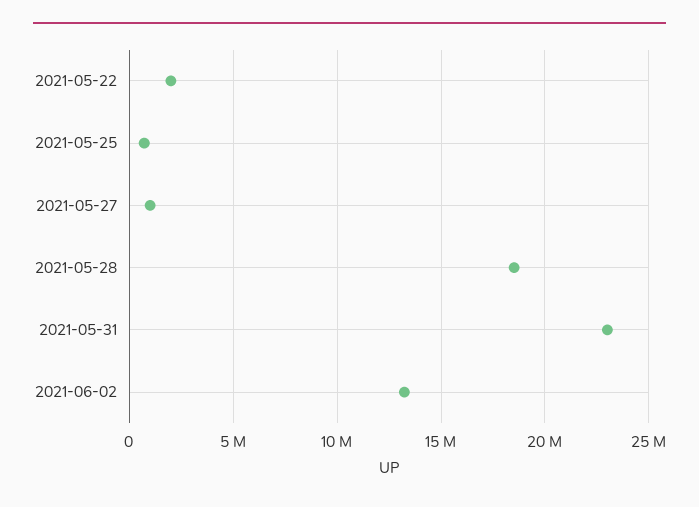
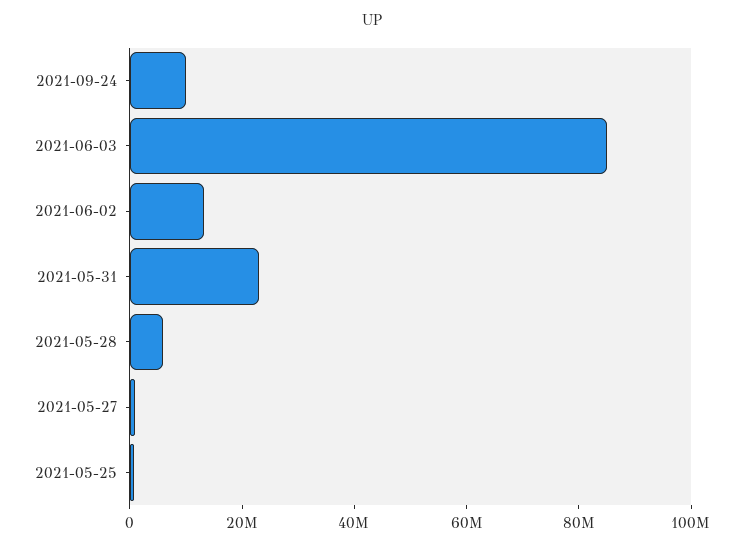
2021-05-22: 2000000 -> none
2021-05-28: 18500000 -> 5000000
2021-09-24: none -> 10000000
2021-06-03: none -> 85000000

